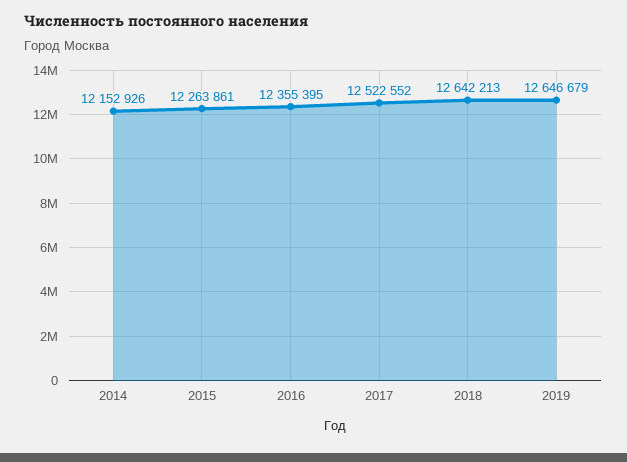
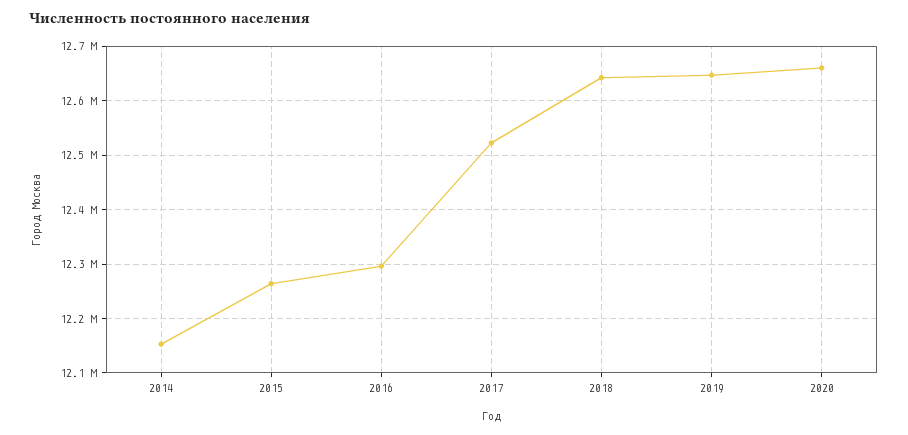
2016: 12355395 -> 12300000
2020: none -> 12660000

